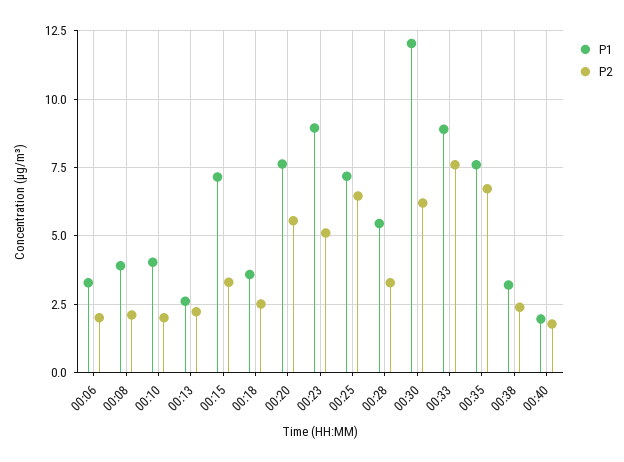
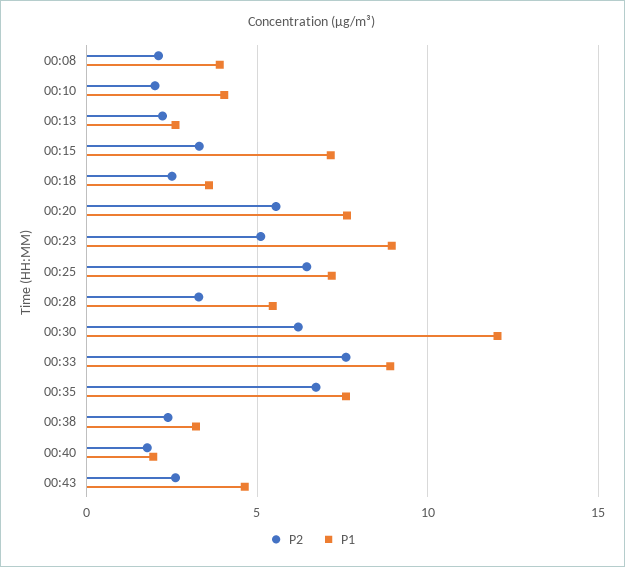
P1, 00:06: 3.25 -> none
P2, 00:06: 2 -> none
P2, 00:43: none -> 2.5
P1, 00:43: none -> 4.5

